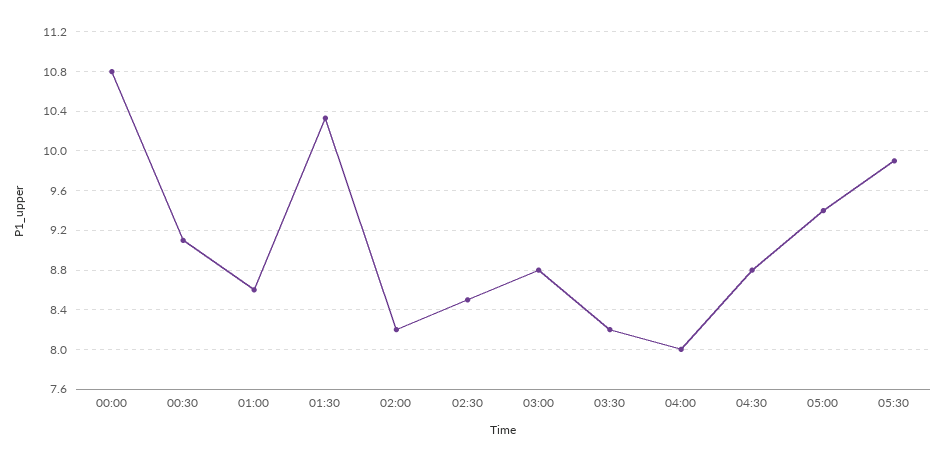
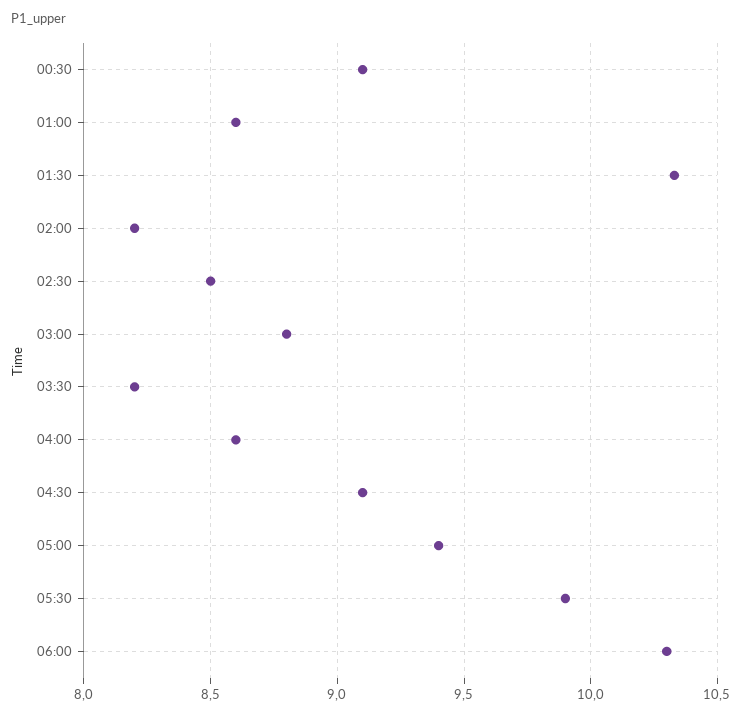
00:00: 10.8 -> none
04:00: 8 -> 8.6
04:30: 8.8 -> 9.1
06:00: none -> 10.3

